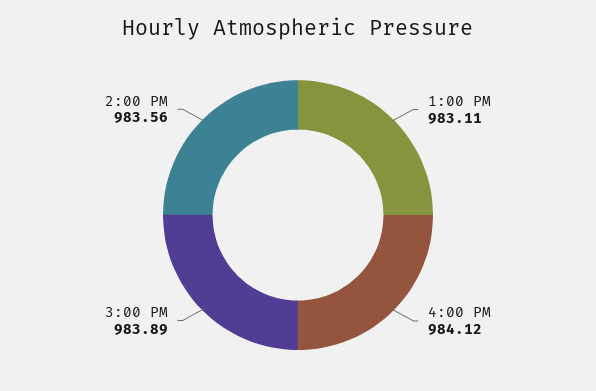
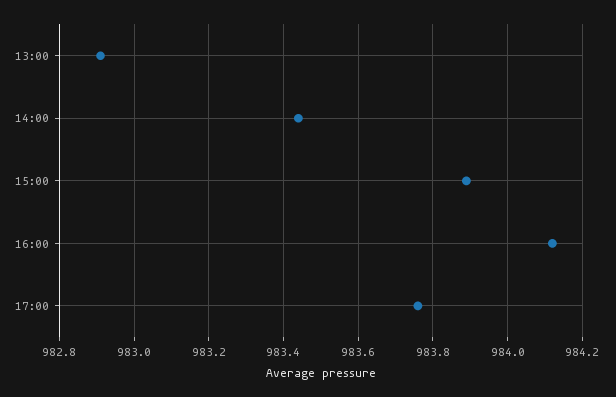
1:00 PM: 983.11 -> 982.9
2:00 PM: 983.56 -> 983.45
17:00: none -> 983.75

